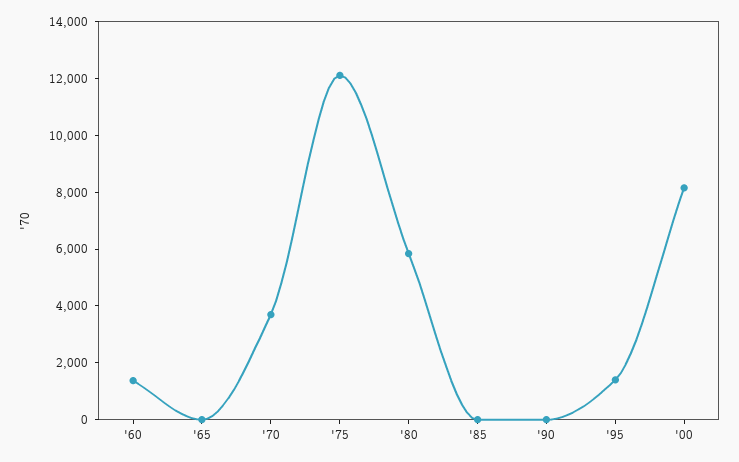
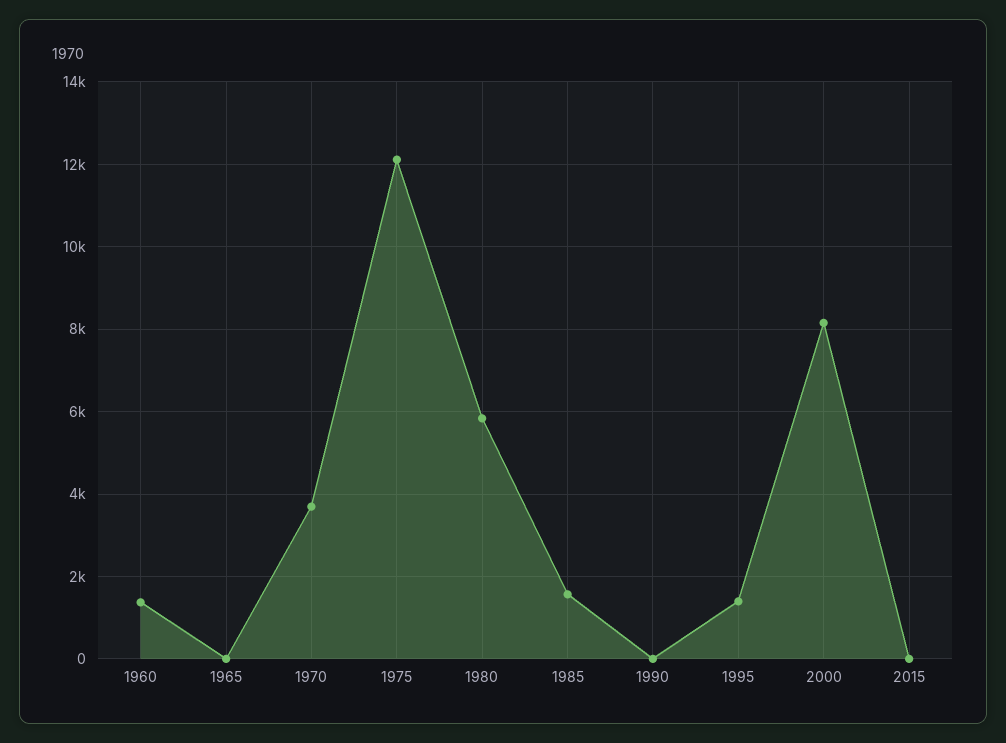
'85: 0 -> 1600
2015: none -> 0

